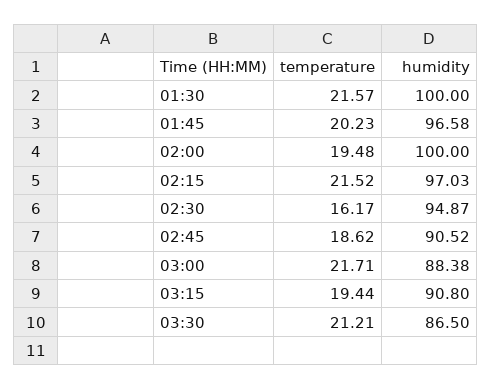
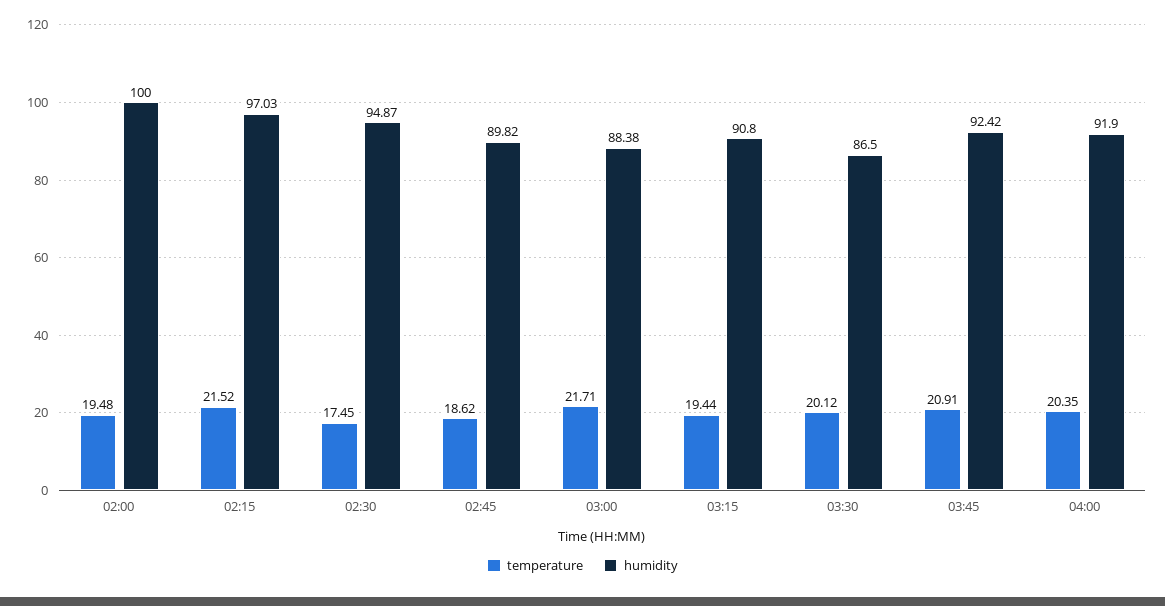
temperature, 01:30: 21.57 -> none
humidity, 01:30: 100 -> none
temperature, 01:45: 20.23 -> none
humidity, 01:45: 96.58 -> none
temperature, 02:30: 16.17 -> 17.45
humidity, 02:45: 90.52 -> 89.82
temperature, 03:30: 21.21 -> 20.12
temperature, 03:45: none -> 20.91
humidity, 03:45: none -> 92.42
temperature, 04:00: none -> 20.35
humidity, 04:00: none -> 91.9

